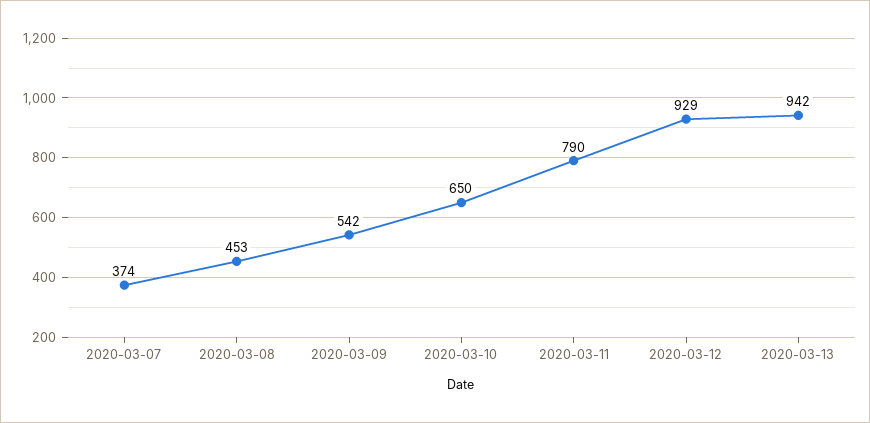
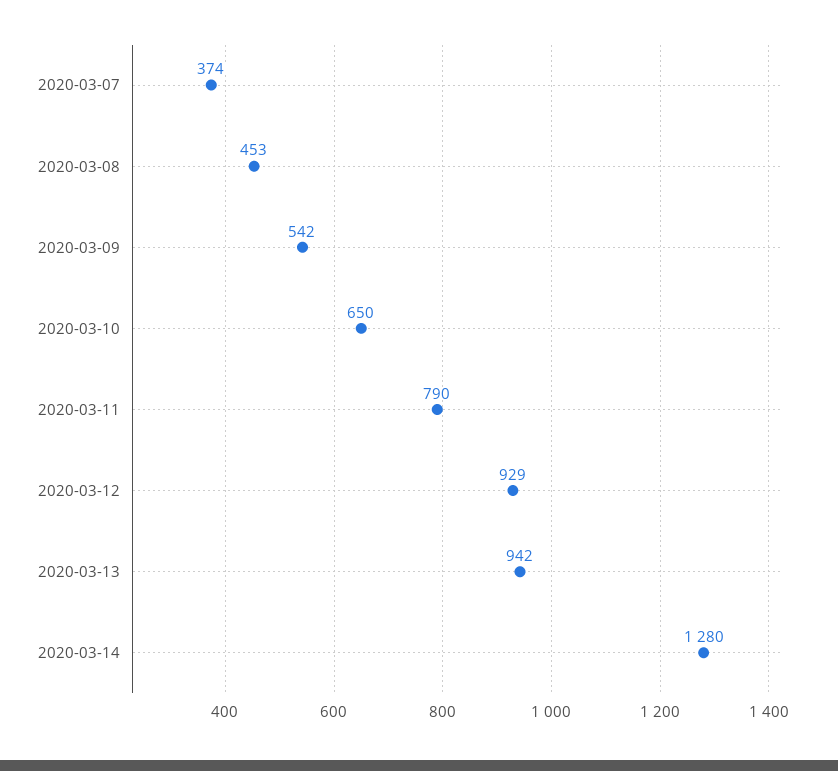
2020-03-14: none -> 1280

